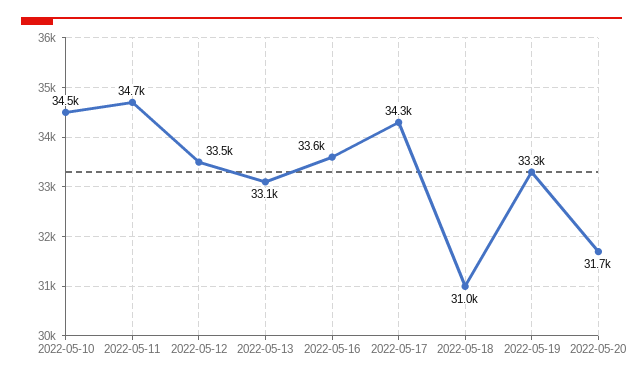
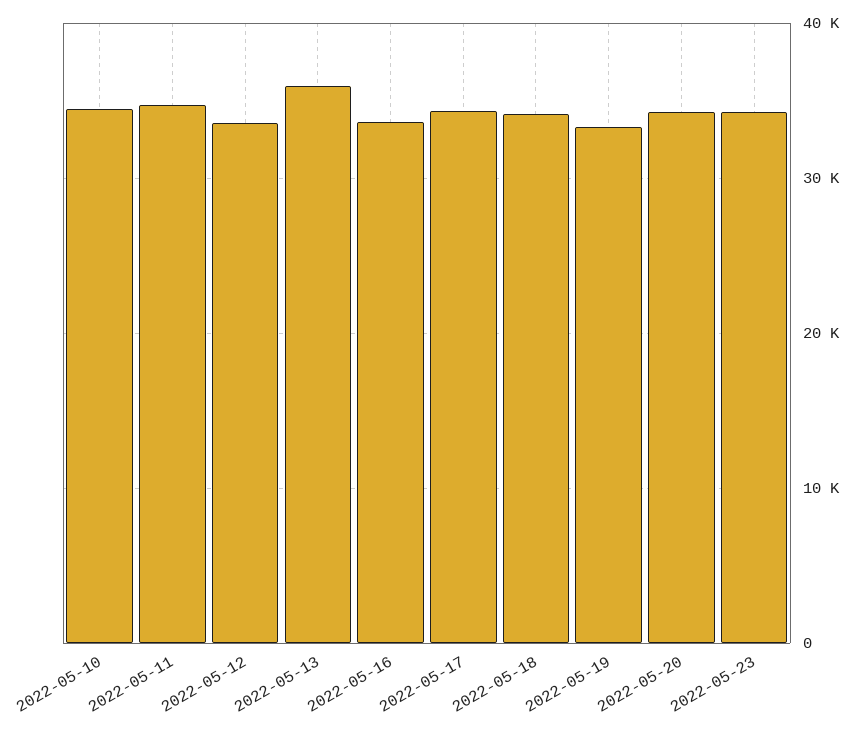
2022-05-13: 33100 -> 36000
2022-05-18: 31000 -> 34000
2022-05-20: 31700 -> 34000
2022-05-23: none -> 34000

